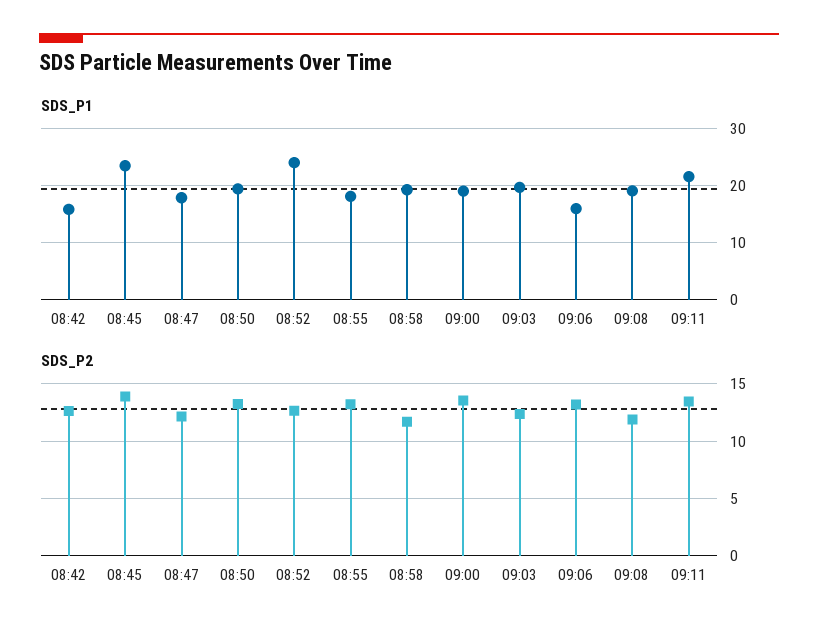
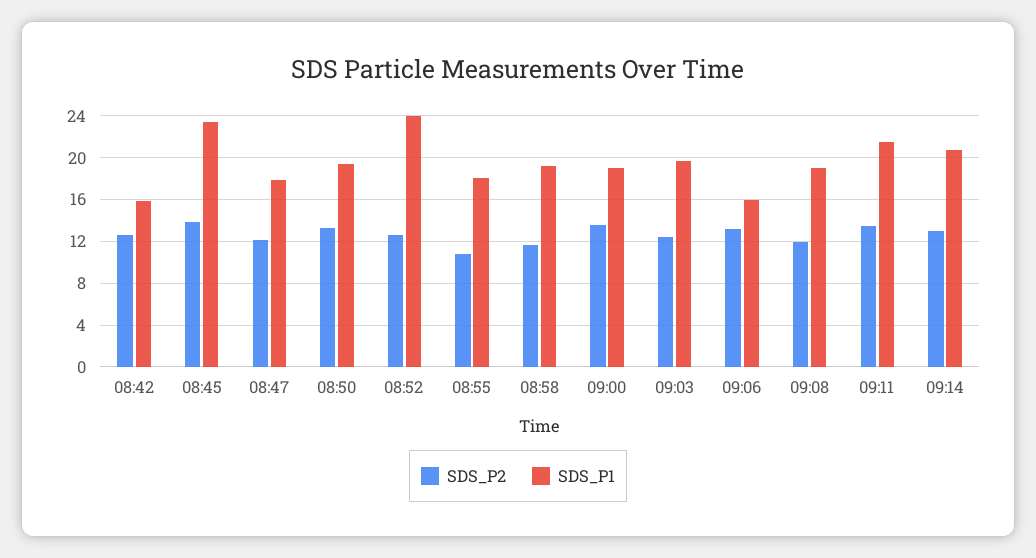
SDS_P2, 08:55: 13 -> 11
SDS_P2, 09:14: none -> 13
SDS_P1, 09:14: none -> 21

